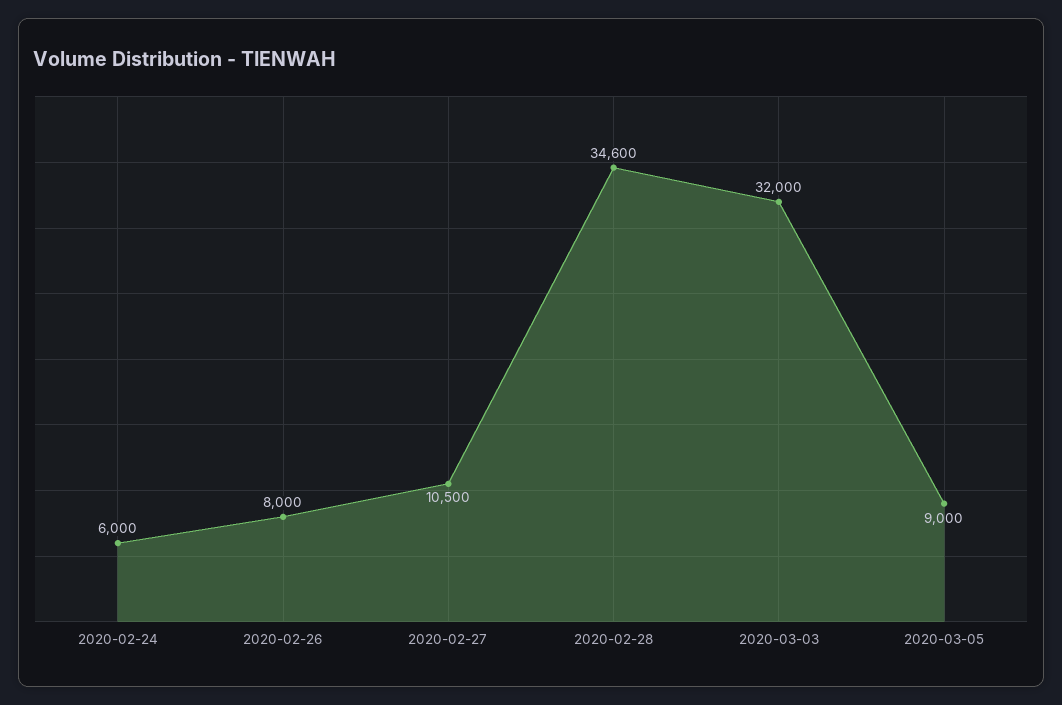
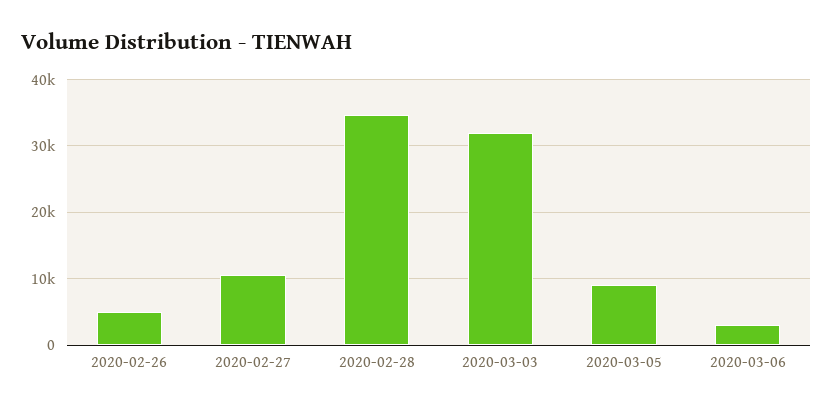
2020-02-24: 6000 -> none
2020-02-26: 8000 -> 5000
2020-03-06: none -> 3000

